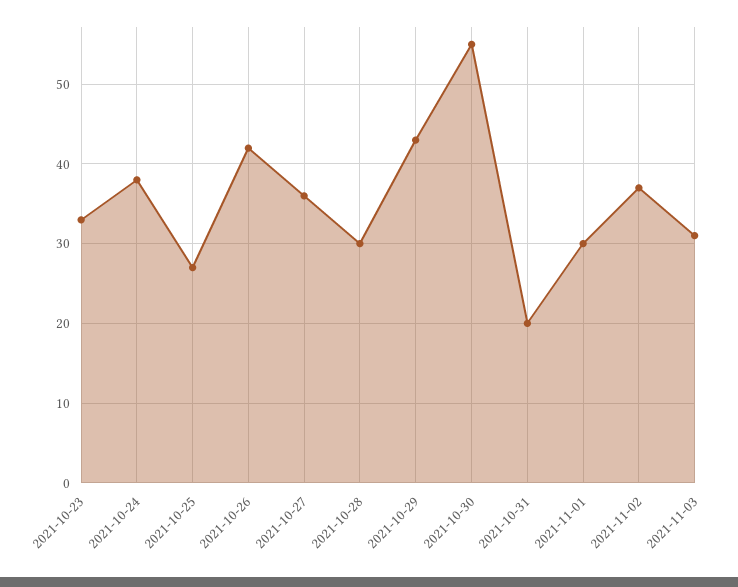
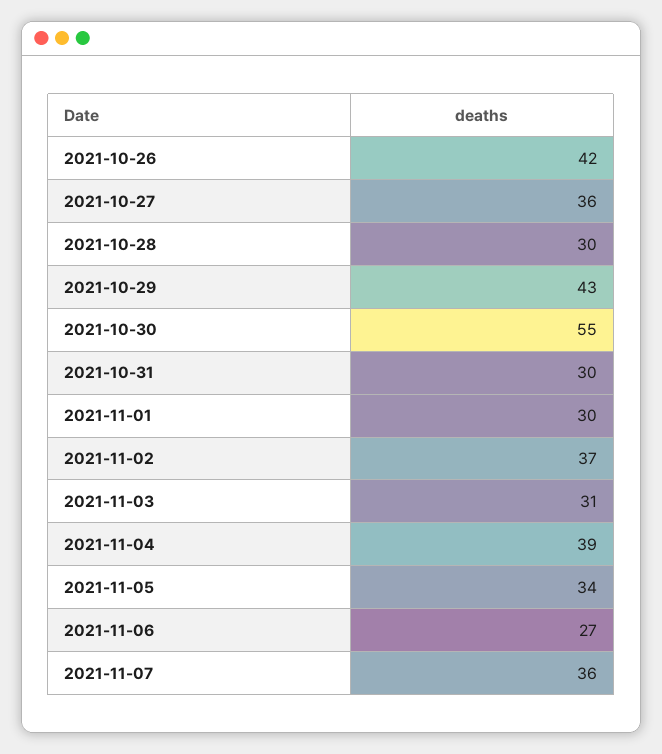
2021-10-23: 33 -> none
2021-10-24: 38 -> none
2021-10-25: 27 -> none
2021-10-31: 20 -> 30
2021-11-04: none -> 39
2021-11-05: none -> 34
2021-11-06: none -> 27
2021-11-07: none -> 36

